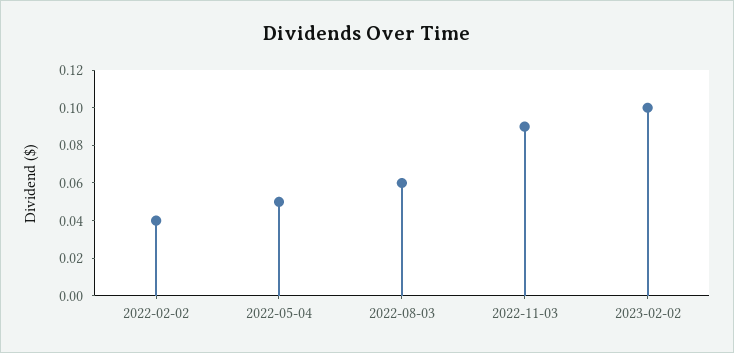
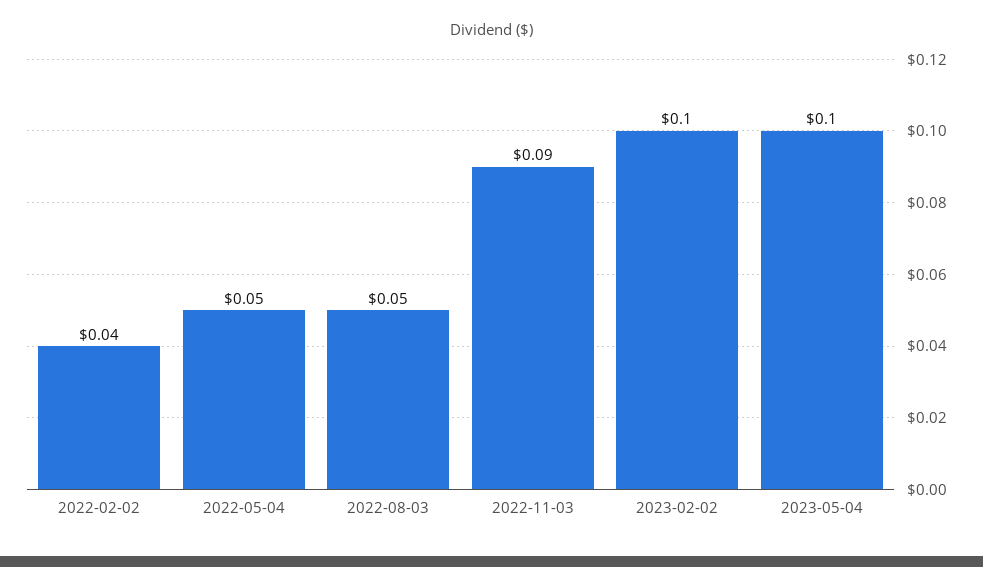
2022-08-03: 0.06 -> 0.05
2023-05-04: none -> 0.1

